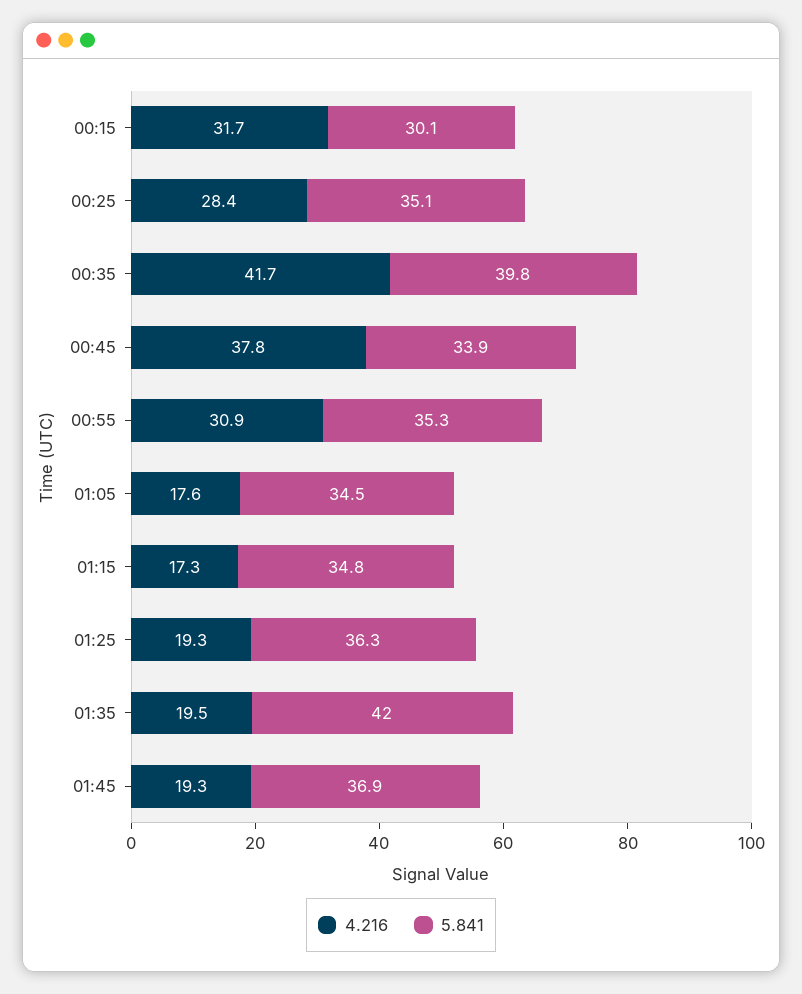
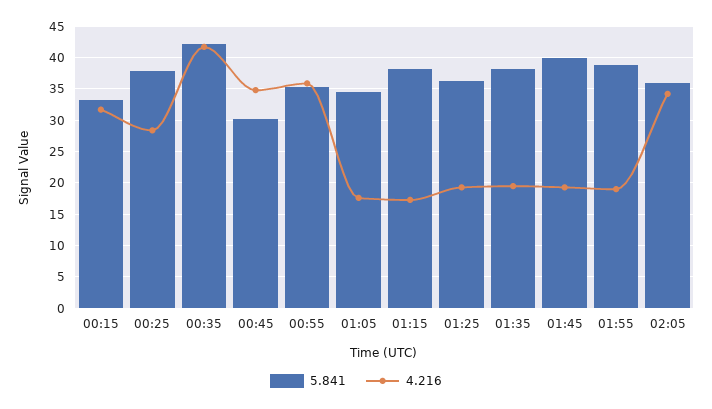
5.841, 00:15: 30.1 -> 33
5.841, 00:25: 35.1 -> 38
5.841, 00:35: 39.8 -> 42
4.216, 00:45: 37.8 -> 35
5.841, 00:45: 33.9 -> 30
4.216, 00:55: 30.9 -> 36
5.841, 01:15: 34.8 -> 38
5.841, 01:35: 42 -> 38
5.841, 01:45: 36.9 -> 40
5.841, 01:55: none -> 39
4.216, 01:55: none -> 19
5.841, 02:05: none -> 36
4.216, 02:05: none -> 34

